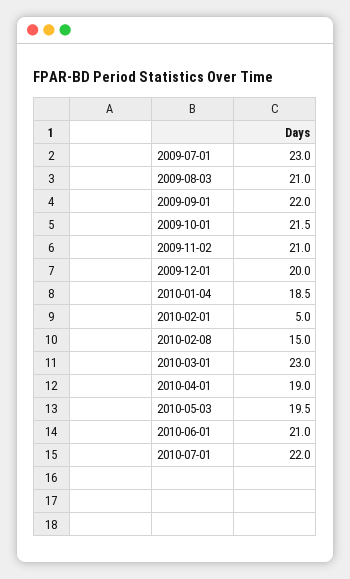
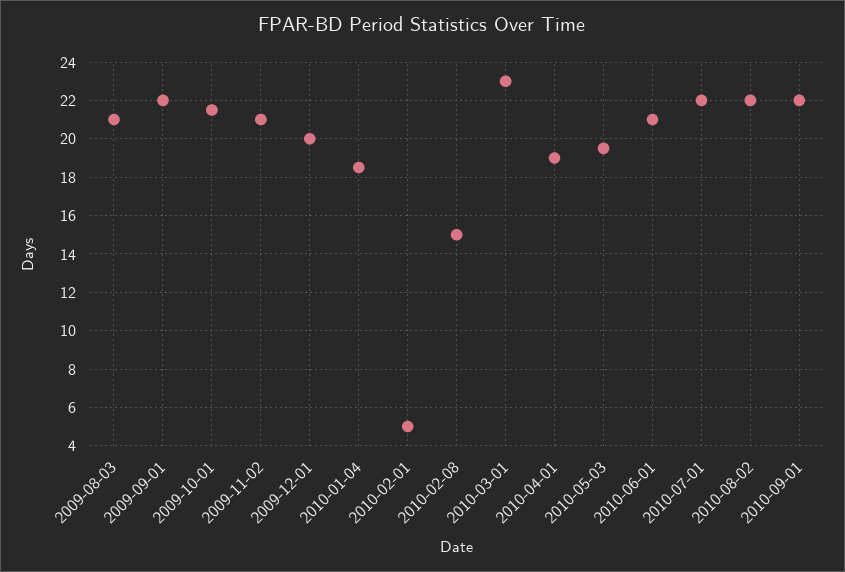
2009-07-01: 23 -> none
2010-08-02: none -> 22
2010-09-01: none -> 22

